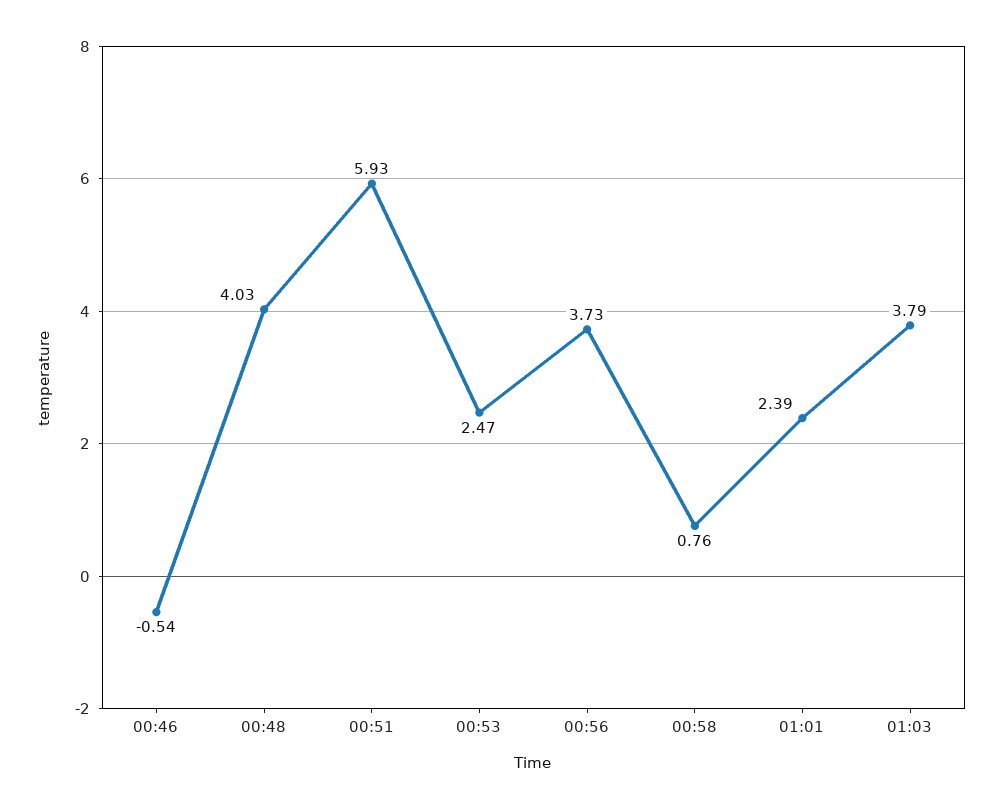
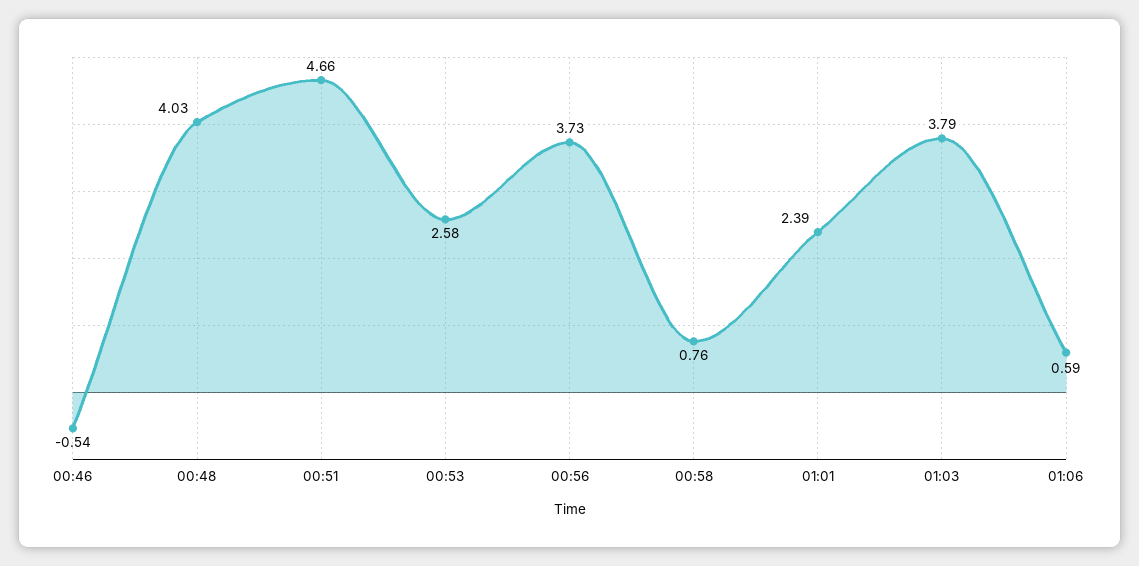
00:51: 5.93 -> 4.66
00:53: 2.47 -> 2.58
01:06: none -> 0.59

